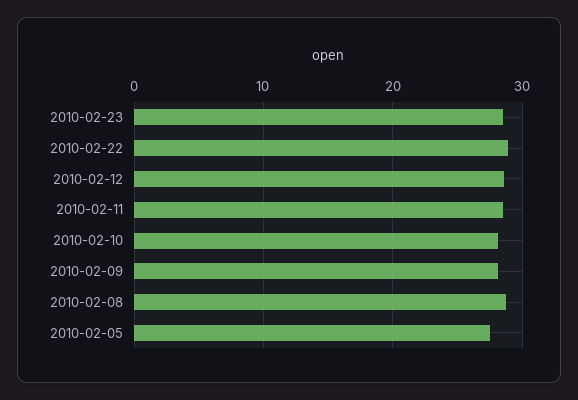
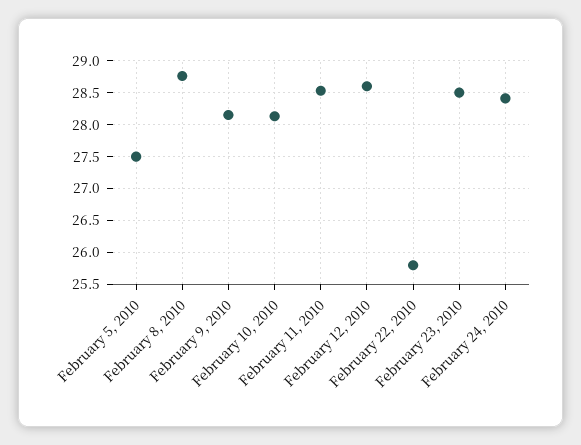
2010-02-22: 29 -> 25.8
February 24, 2010: none -> 28.4

